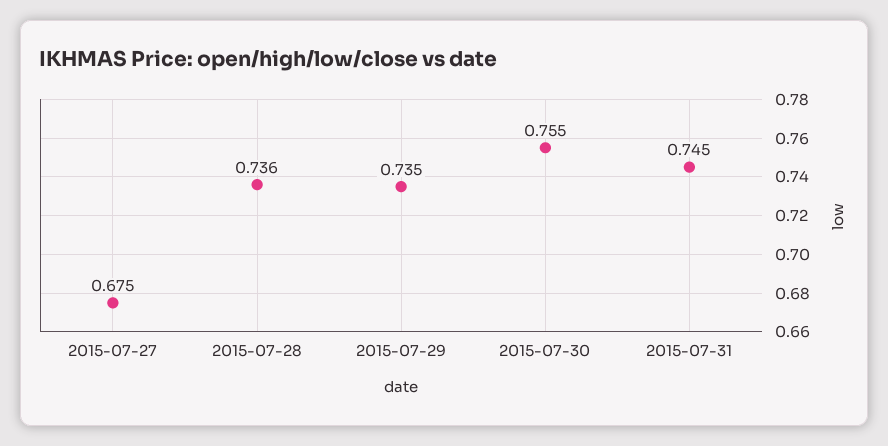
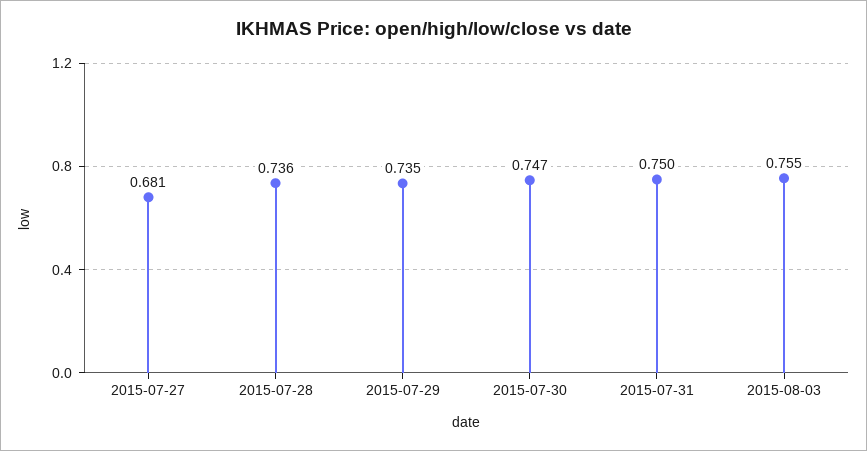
2015-07-27: 0.675 -> 0.681
2015-07-30: 0.755 -> 0.747
2015-07-31: 0.745 -> 0.75
2015-08-03: none -> 0.755

